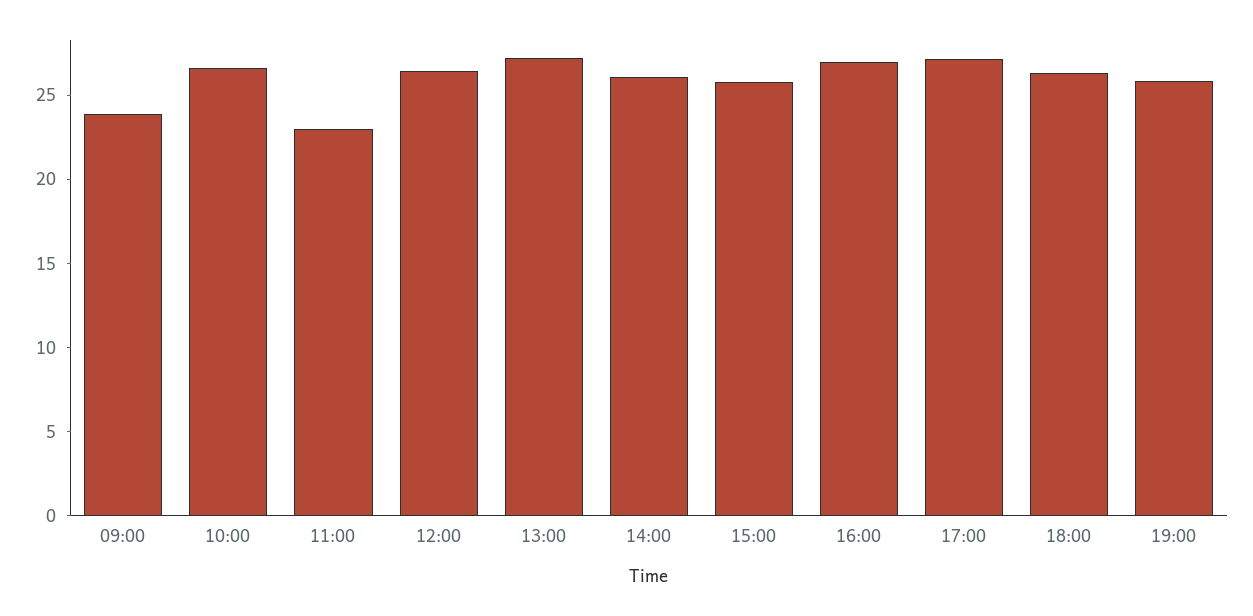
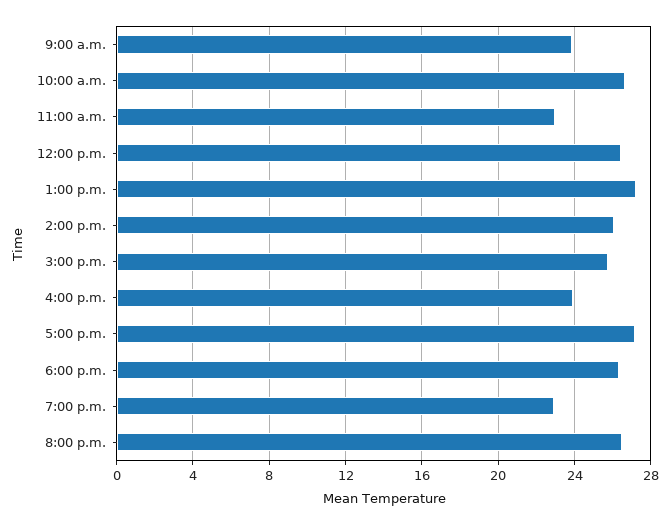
16:00: 27 -> 24
19:00: 26 -> 23
8:00 p.m.: none -> 26.5

